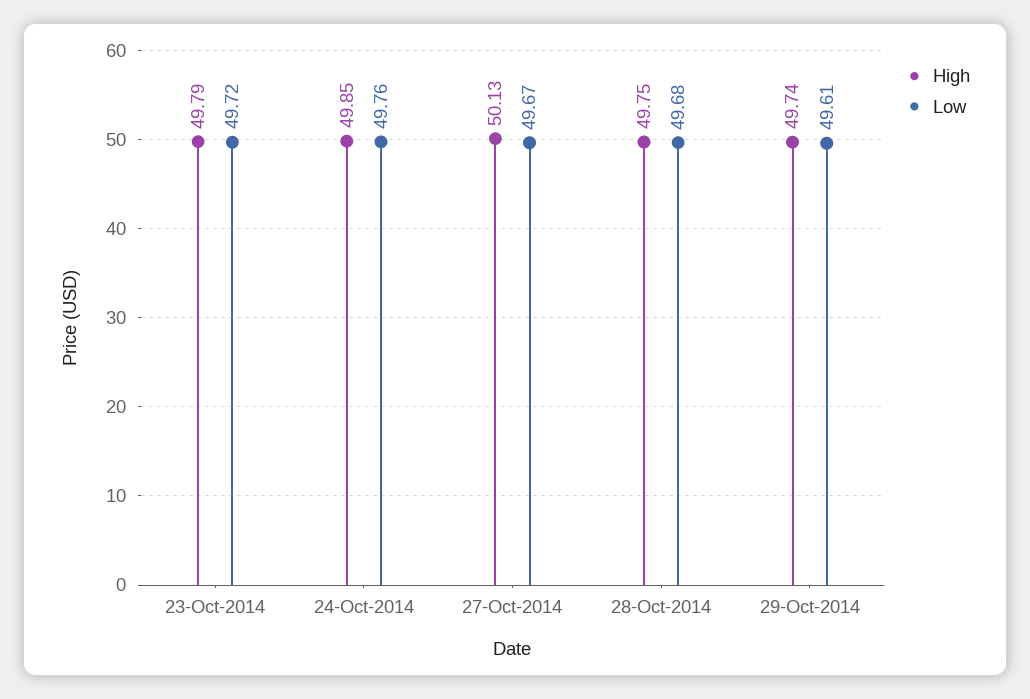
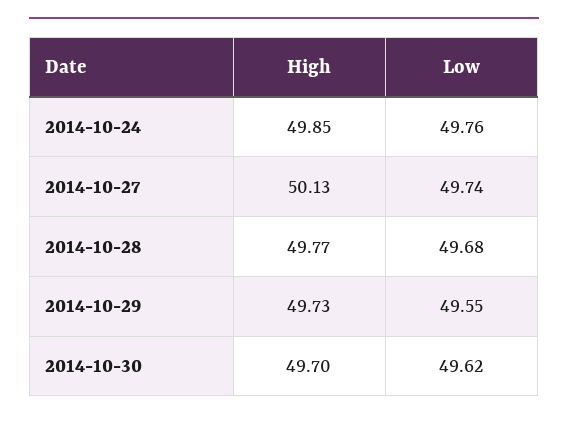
High, 23-Oct-2014: 49.79 -> none
Low, 23-Oct-2014: 49.72 -> none
Low, 27-Oct-2014: 49.67 -> 49.74
High, 28-Oct-2014: 49.75 -> 49.77
High, 29-Oct-2014: 49.74 -> 49.73
Low, 29-Oct-2014: 49.61 -> 49.55
High, 2014-10-30: none -> 49.7
Low, 2014-10-30: none -> 49.62

